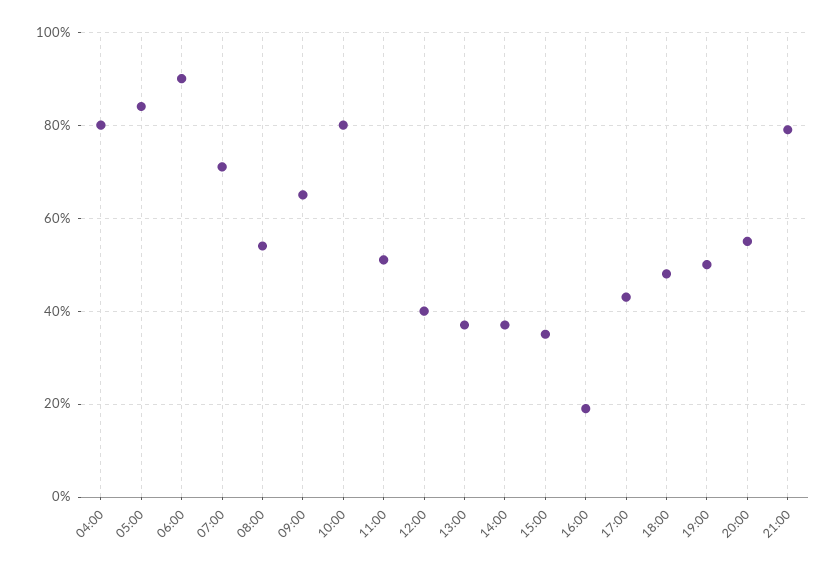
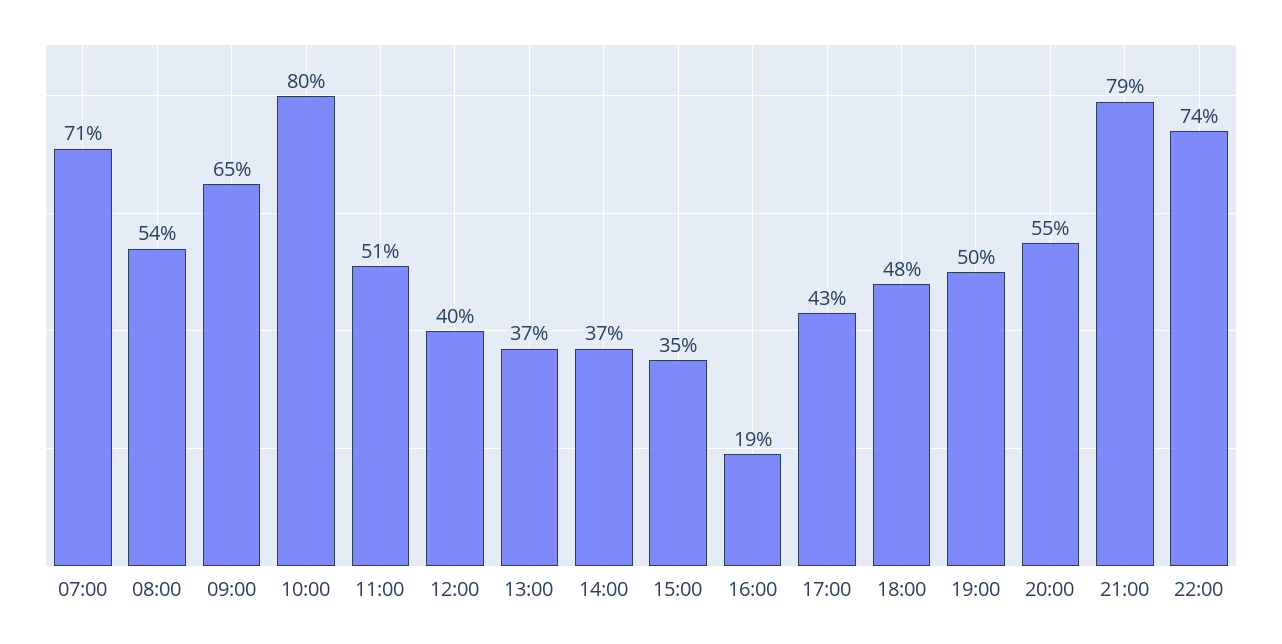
04:00: 80 -> none
05:00: 85 -> none
06:00: 90 -> none
22:00: none -> 74

